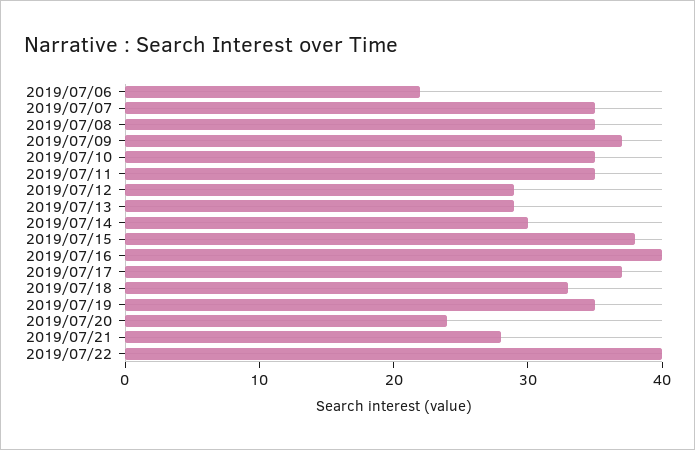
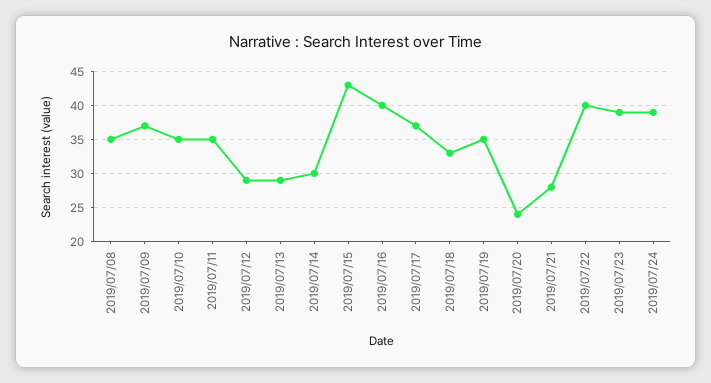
2019/07/06: 22 -> none
2019/07/07: 35 -> none
2019/07/15: 38 -> 43
2019/07/23: none -> 39
2019/07/24: none -> 39

